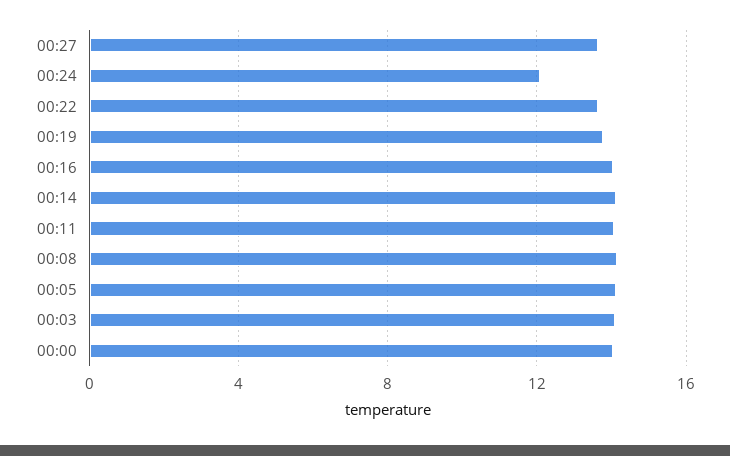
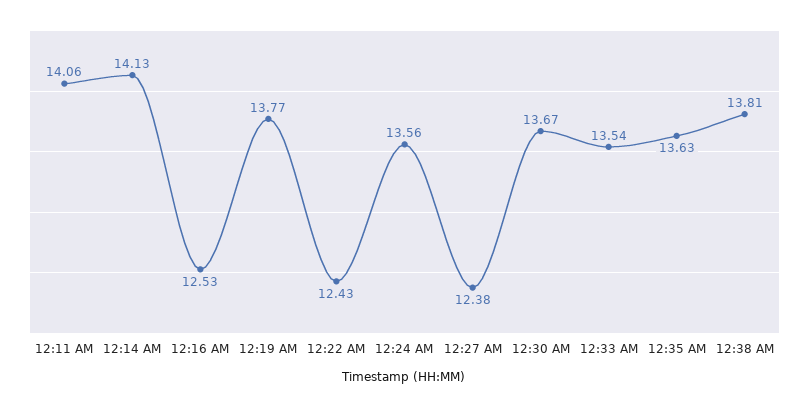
00:27: 13.5 -> 12.38
00:24: 12 -> 13.56
00:22: 13.5 -> 12.43
00:16: 14 -> 12.53
00:08: 14 -> none
00:05: 14 -> none
00:03: 14 -> none
00:00: 14 -> none
12:30 AM: none -> 13.67
12:33 AM: none -> 13.54
12:35 AM: none -> 13.63
12:38 AM: none -> 13.81

